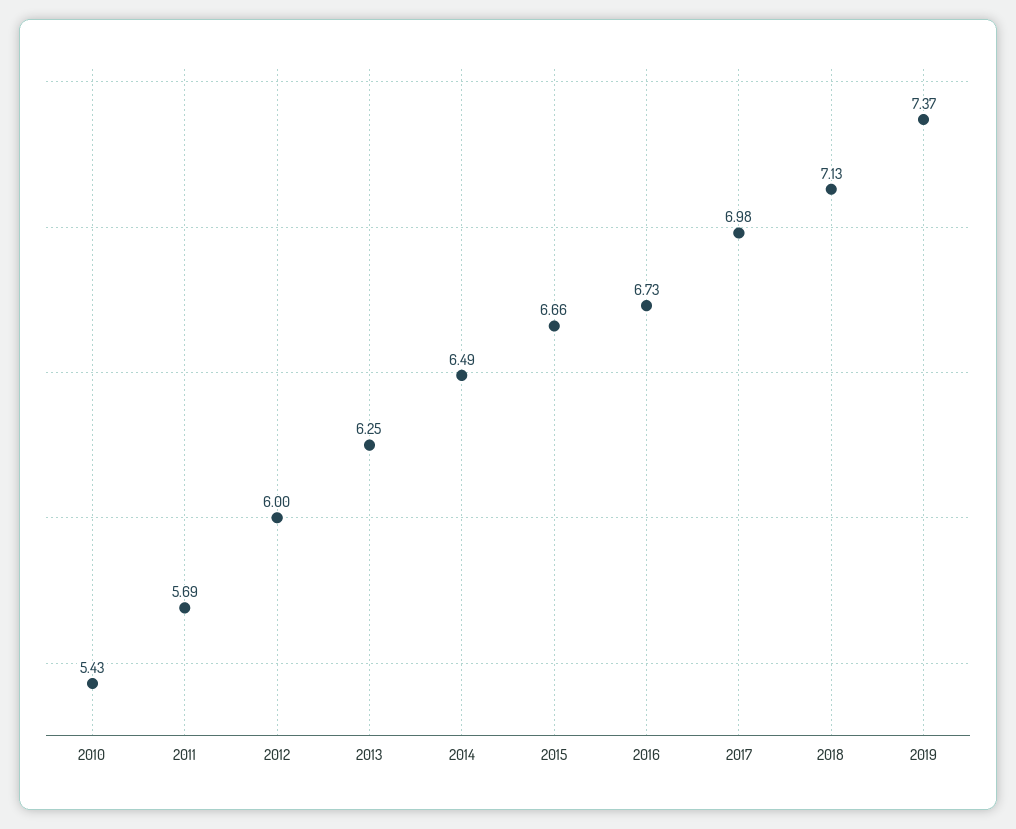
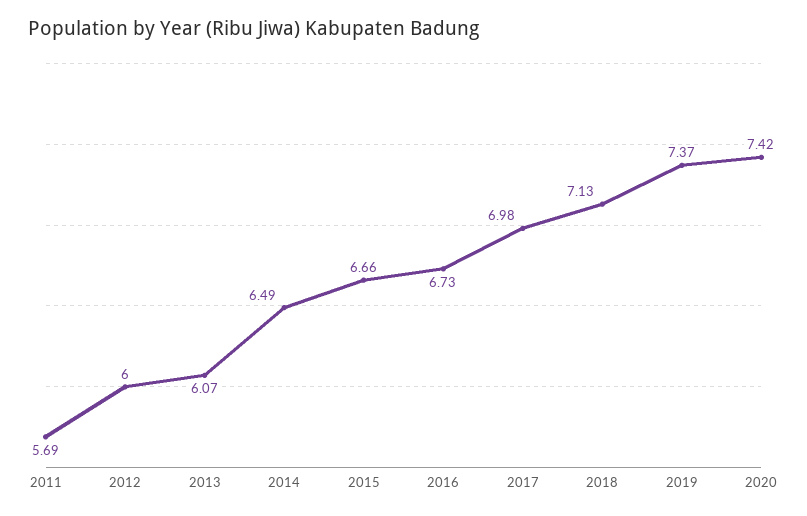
2010: 5.43 -> none
2013: 6.25 -> 6.07
2020: none -> 7.42

